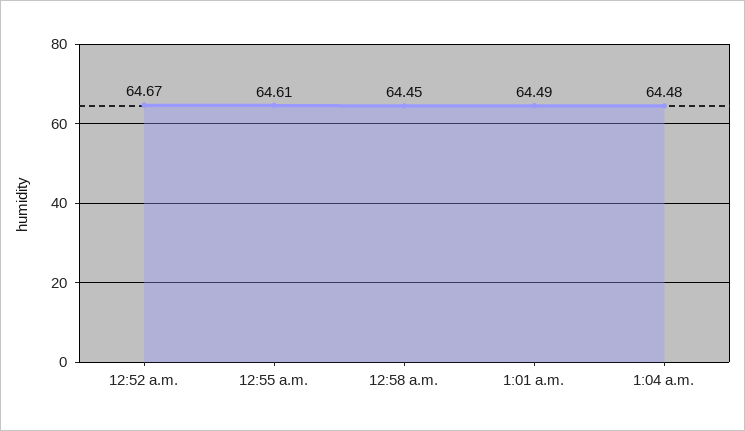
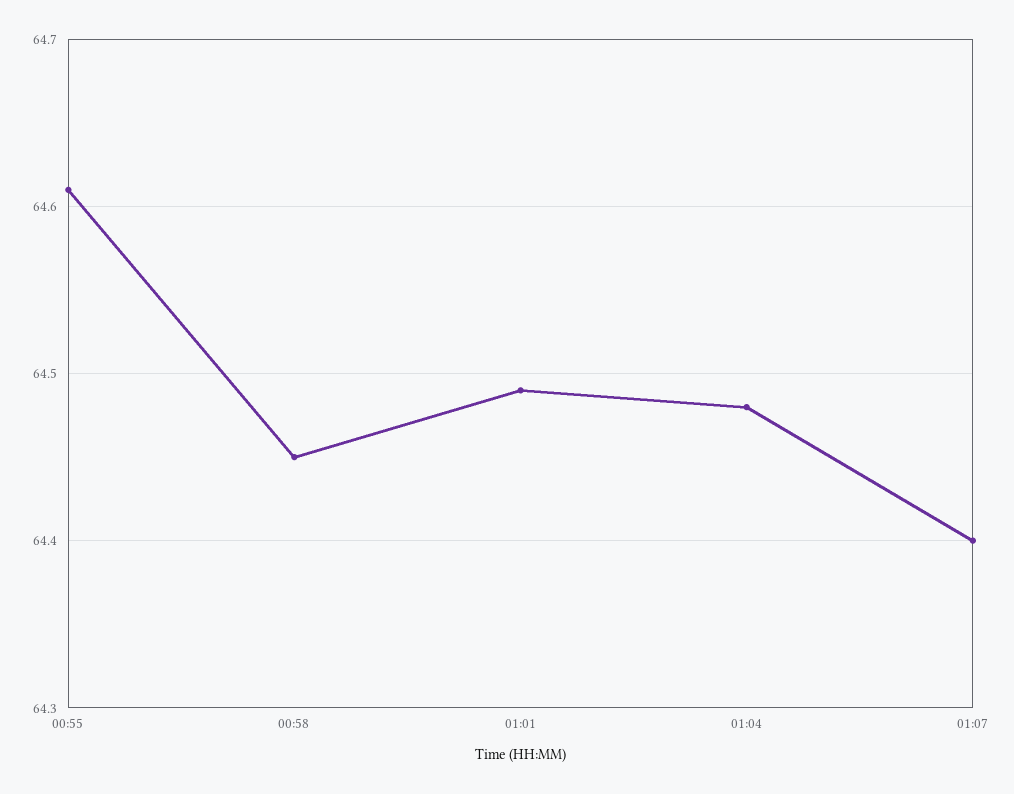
12:52 a.m.: 64.67 -> none
01:07: none -> 64.4

